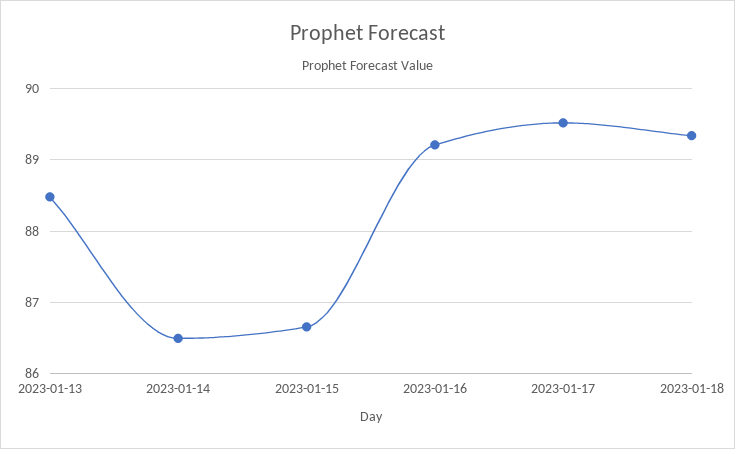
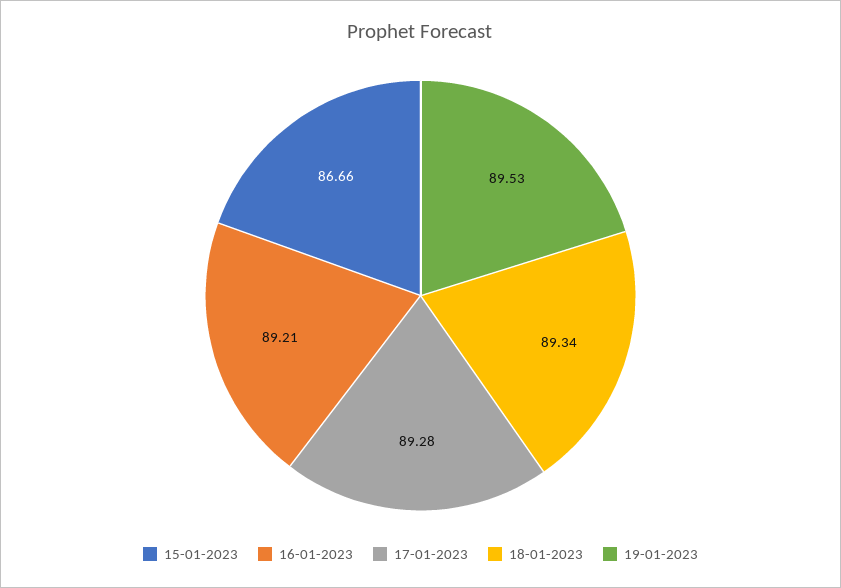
2023-01-13: 88.5 -> none
2023-01-14: 86.5 -> none
2023-01-17: 89.5 -> 89.28
19-01-2023: none -> 89.53

